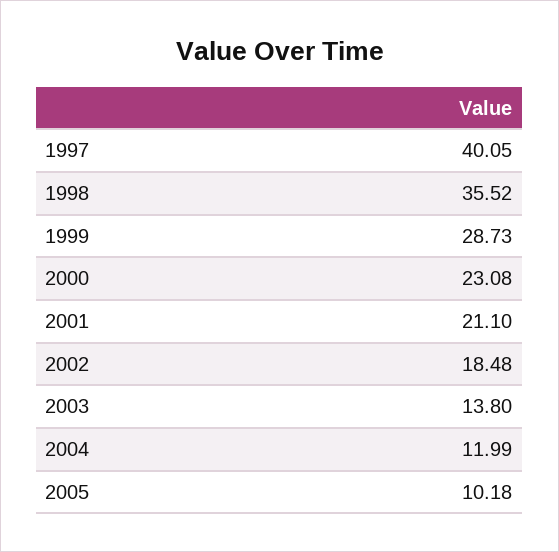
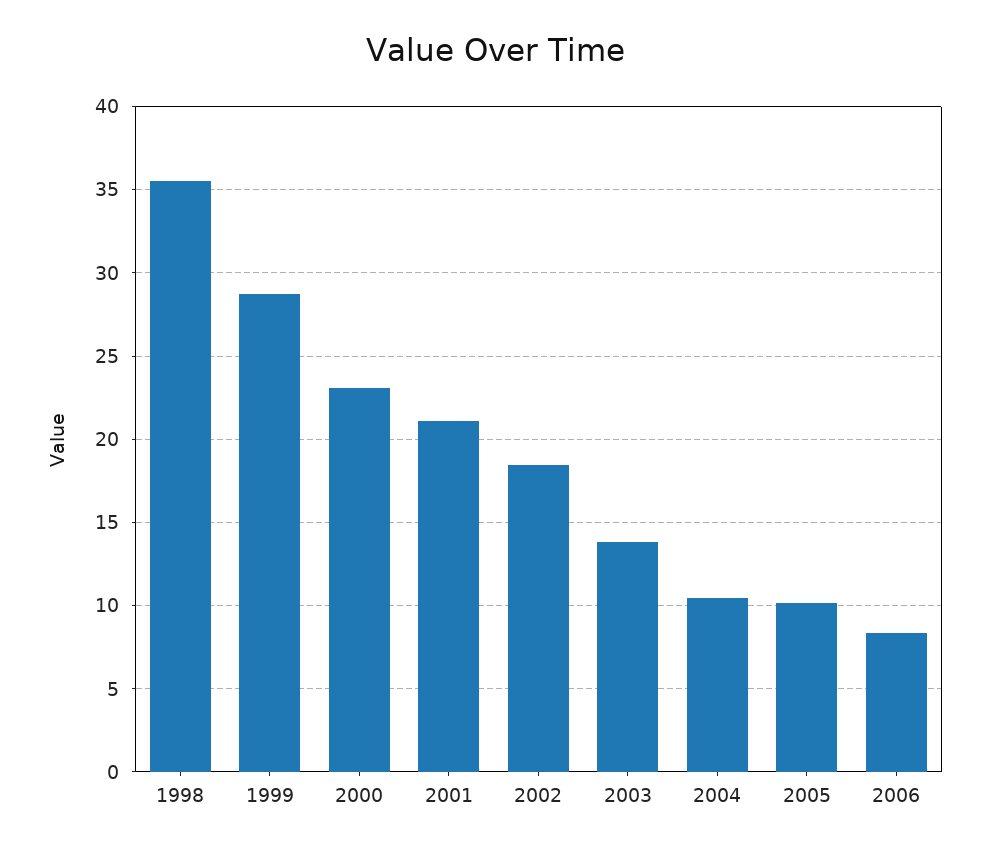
1997: 40.05 -> none
2004: 11.99 -> 10.5
2006: none -> 8.5

